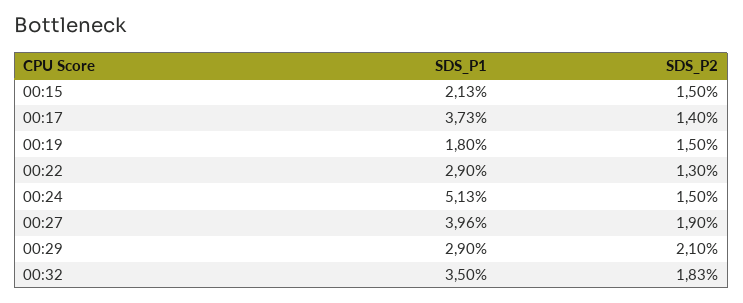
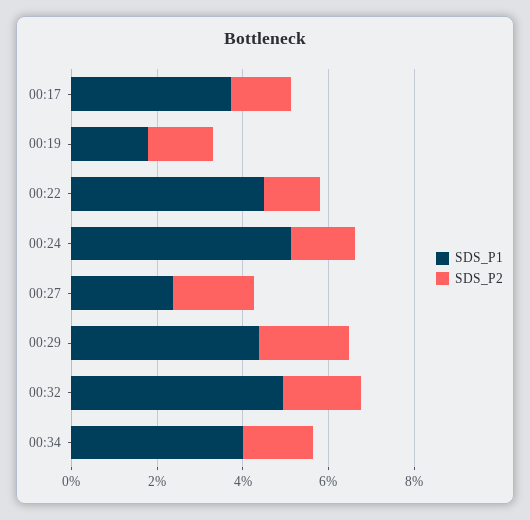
SDS_P1, 00:15: 2.13 -> none
SDS_P2, 00:15: 1.5 -> none
SDS_P1, 00:22: 2.9 -> 4.5
SDS_P1, 00:27: 3.96 -> 2.5
SDS_P1, 00:29: 2.9 -> 4.5
SDS_P1, 00:32: 3.5 -> 5
SDS_P1, 00:34: none -> 4
SDS_P2, 00:34: none -> 1.5

